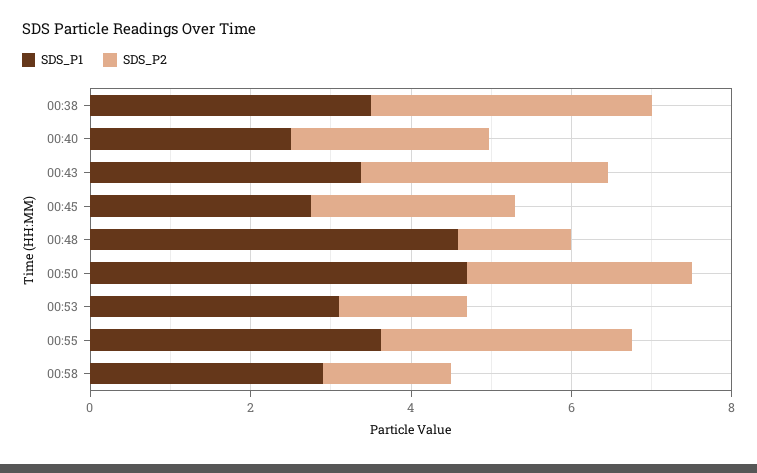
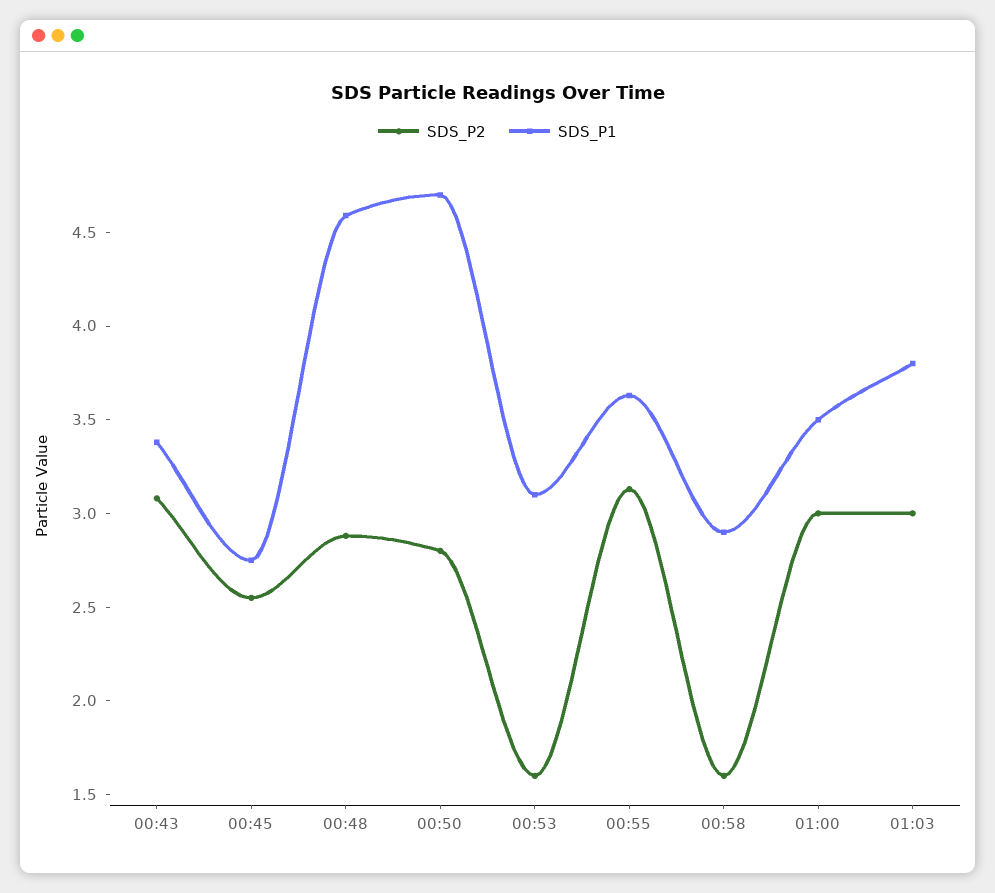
SDS_P1, 00:38: 3.5 -> none
SDS_P2, 00:38: 3.5 -> none
SDS_P1, 00:40: 2.5 -> none
SDS_P2, 00:40: 2.5 -> none
SDS_P2, 00:48: 1.5 -> 2.9
SDS_P2, 01:00: none -> 3
SDS_P1, 01:00: none -> 3.5
SDS_P2, 01:03: none -> 3
SDS_P1, 01:03: none -> 3.8

